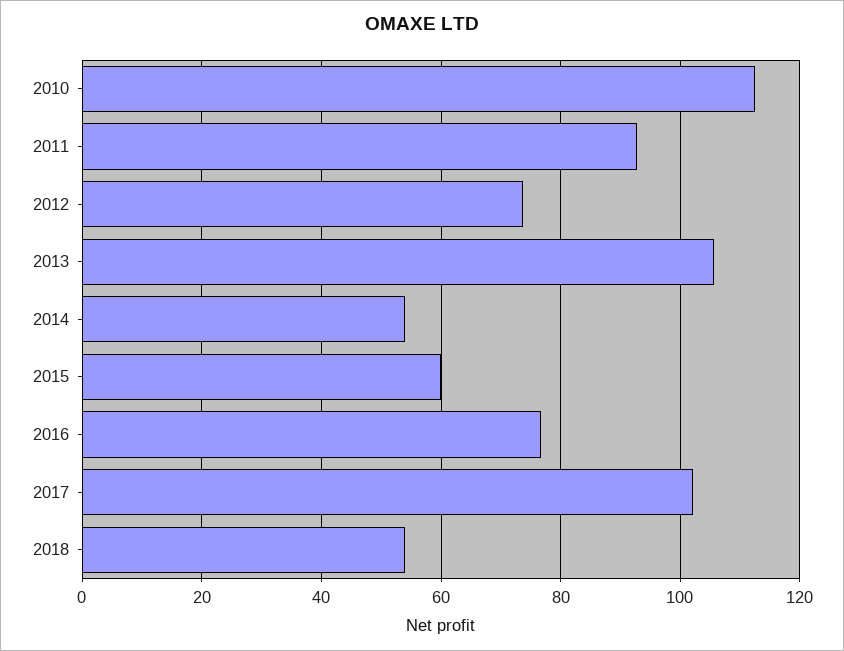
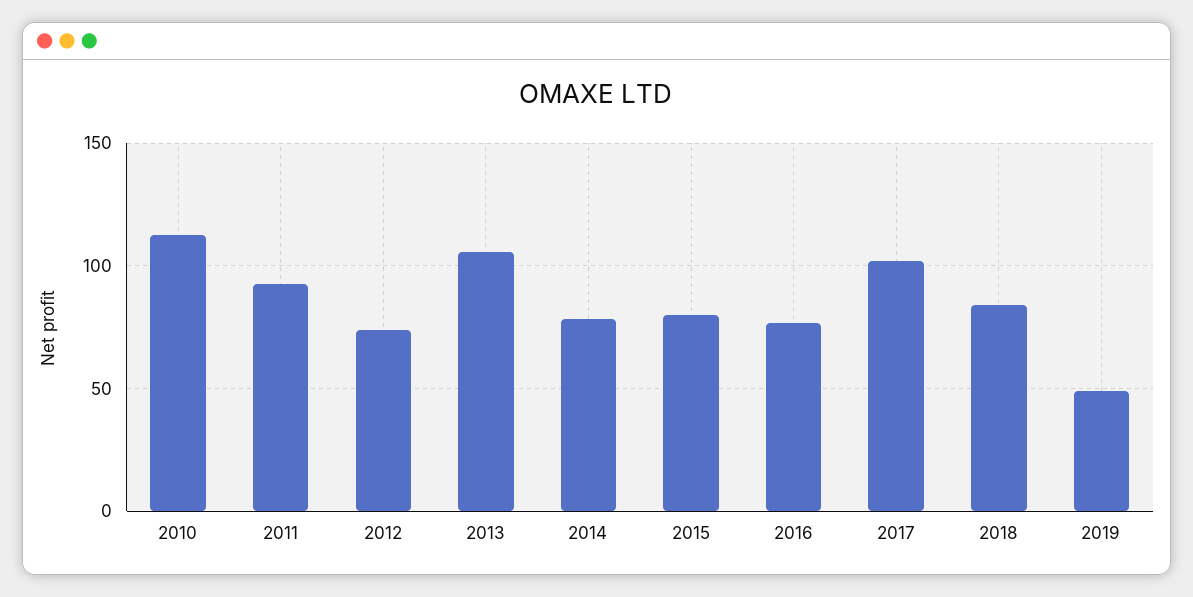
2014: 54 -> 80
2015: 60 -> 80
2018: 54 -> 85
2019: none -> 50

